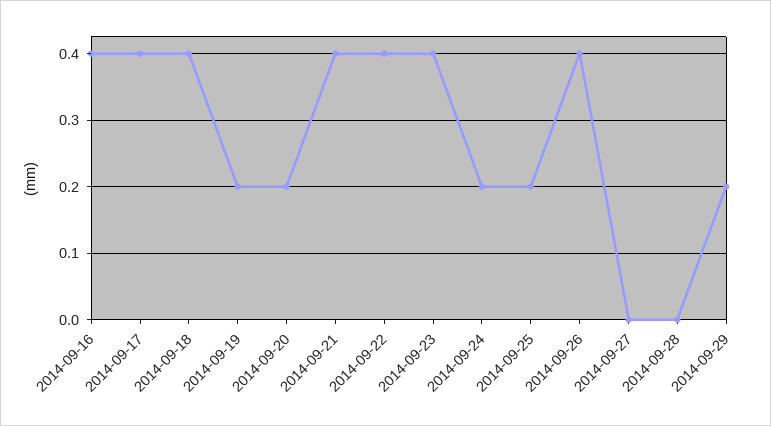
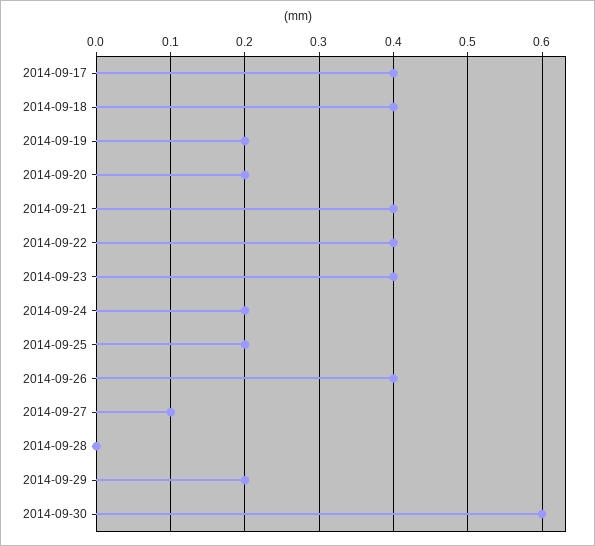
2014-09-16: 0.4 -> none
2014-09-27: 0 -> 0.1
2014-09-30: none -> 0.6

